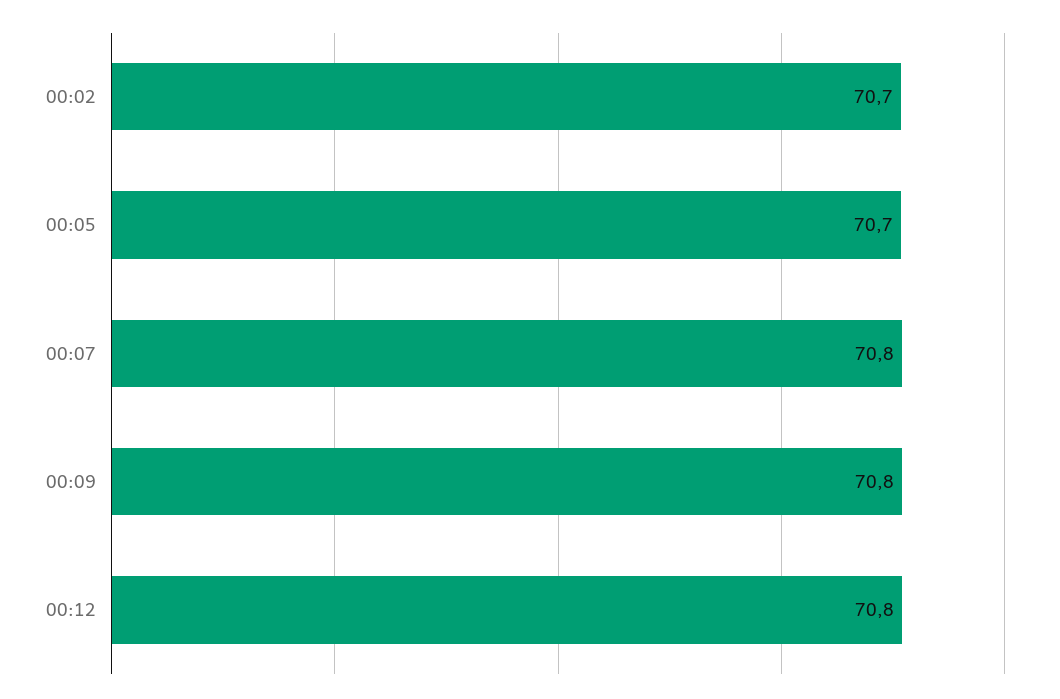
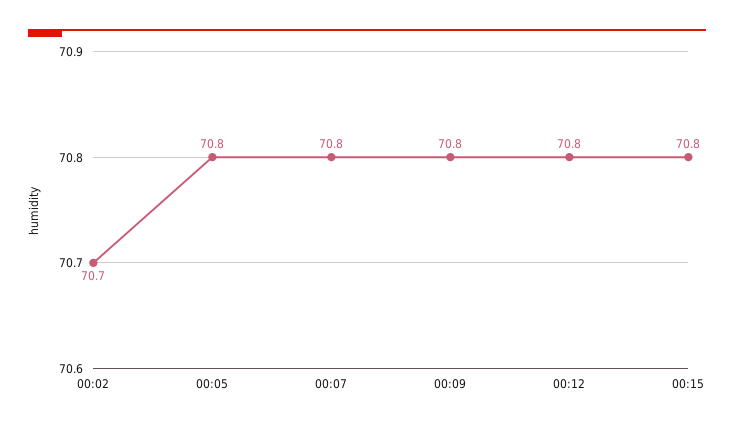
00:05: 70.7 -> 70.8
00:15: none -> 70.8

